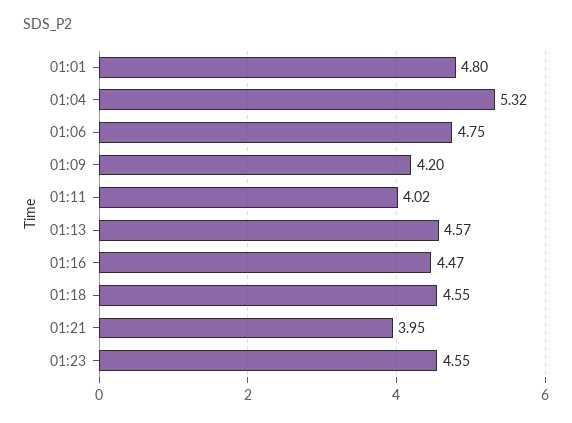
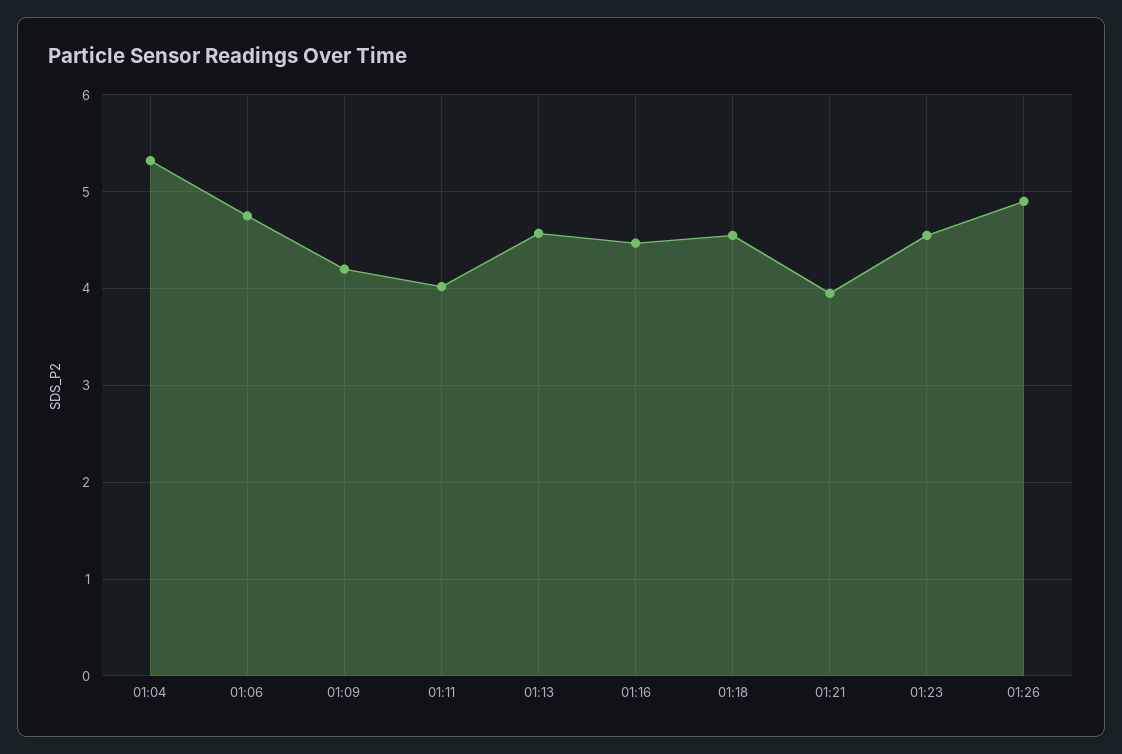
01:01: 4.8 -> none
01:26: none -> 4.9

